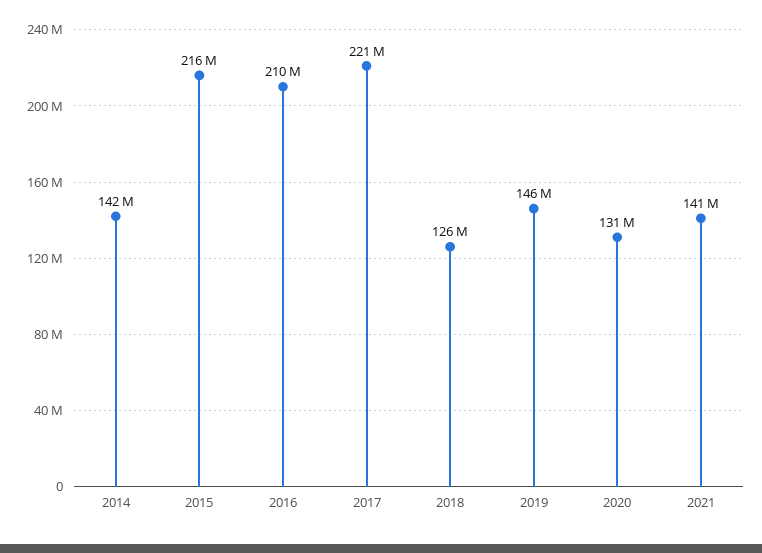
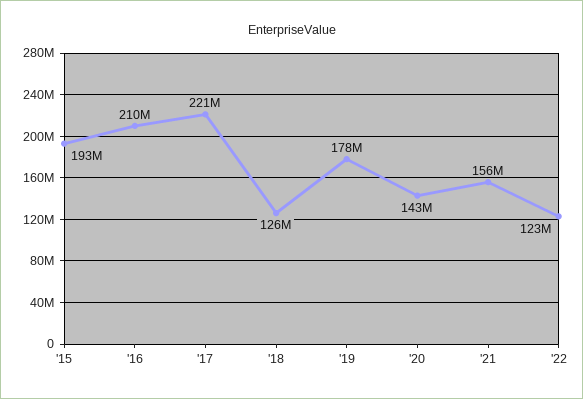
2014: 142000000 -> none
2015: 216000000 -> 193000000
2019: 146000000 -> 178000000
2020: 131000000 -> 143000000
2021: 141000000 -> 156000000
'22: none -> 123000000

